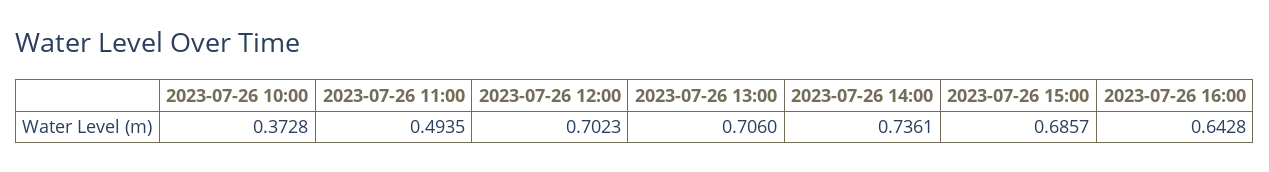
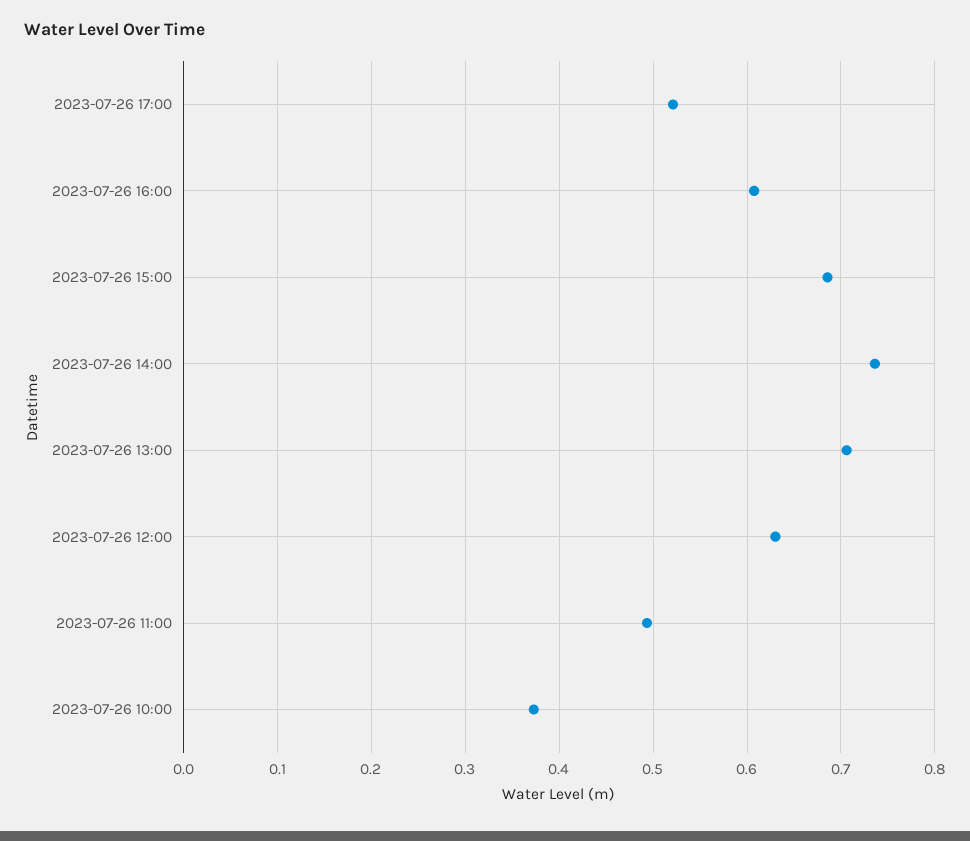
2023-07-26 12:00: 0.7023 -> 0.63
2023-07-26 16:00: 0.6428 -> 0.61
2023-07-26 17:00: none -> 0.52

